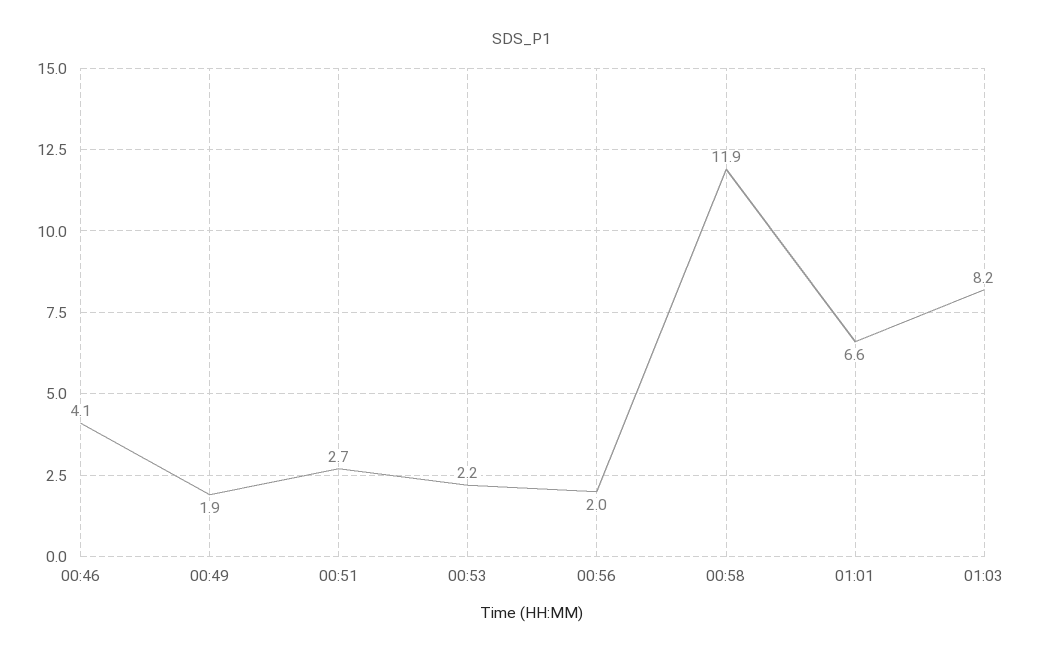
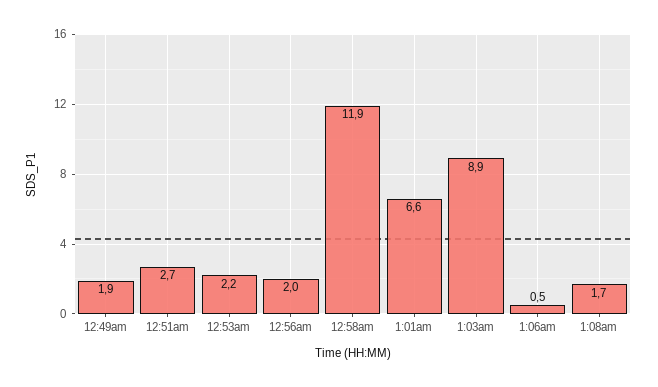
00:46: 4.1 -> none
01:03: 8.2 -> 8.9
1:06am: none -> 0.5
1:08am: none -> 1.7

